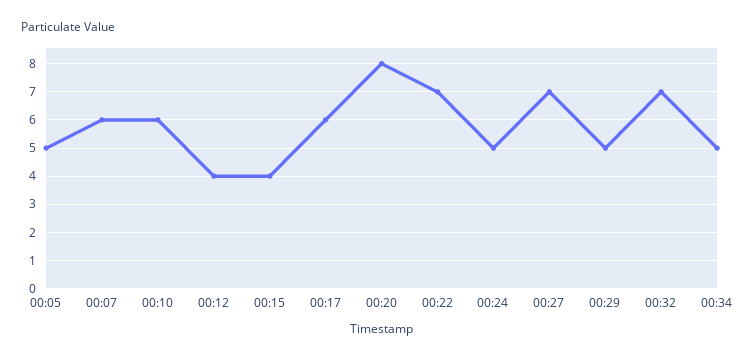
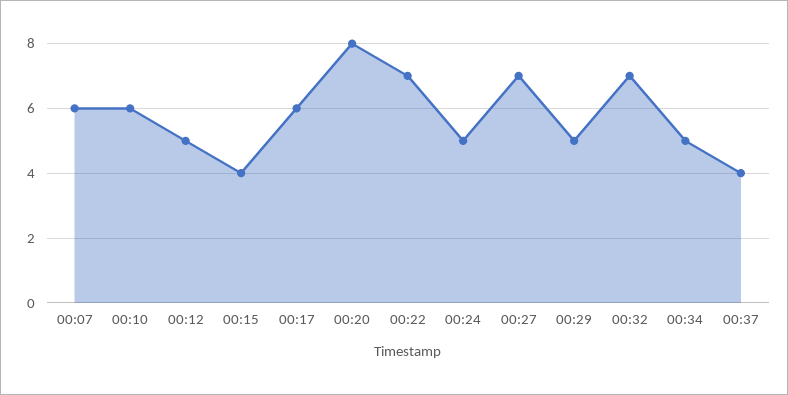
00:05: 5 -> none
00:12: 4 -> 5
00:37: none -> 4

